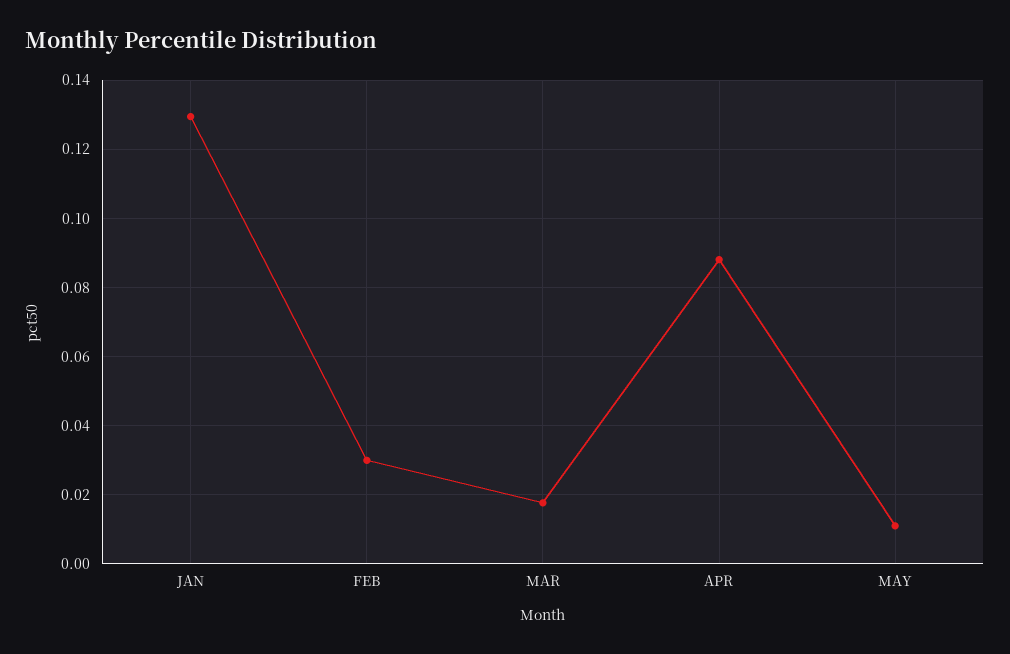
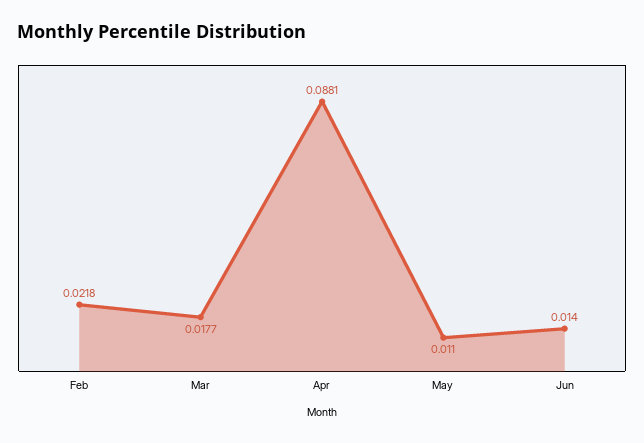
JAN: 0.13 -> none
FEB: 0.03 -> 0.0218
Jun: none -> 0.014

